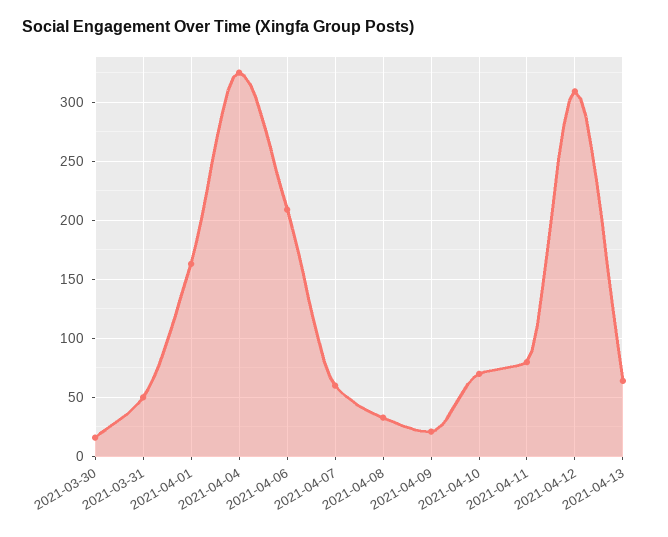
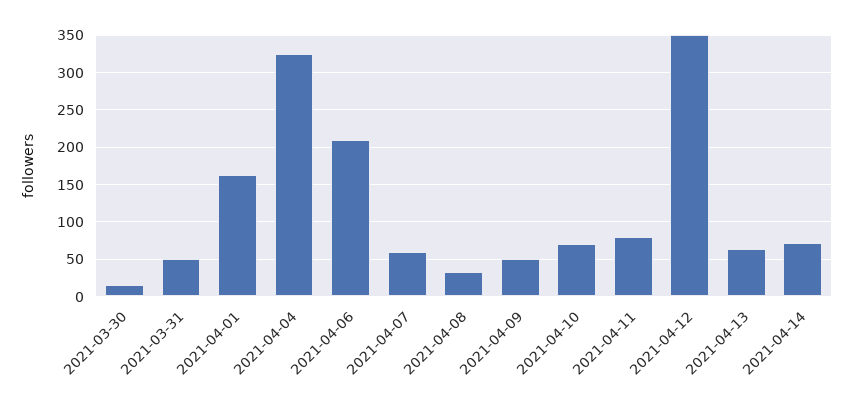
2021-04-09: 20 -> 50
2021-04-12: 310 -> 350
2021-04-14: none -> 70

